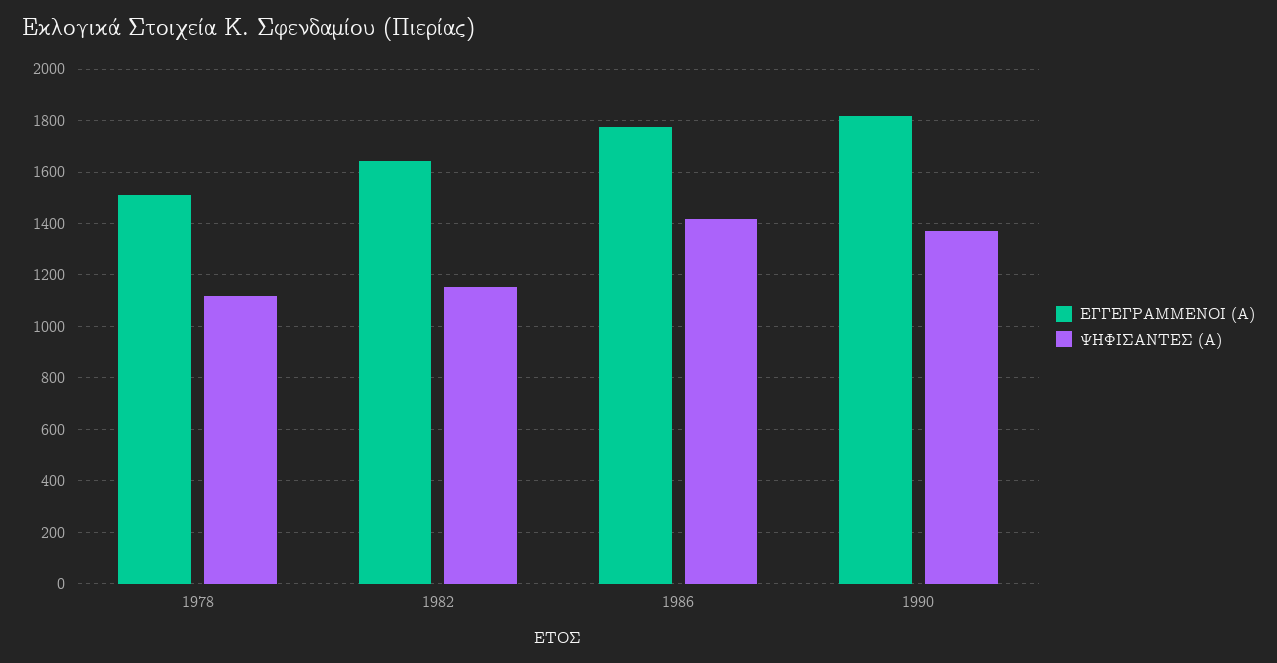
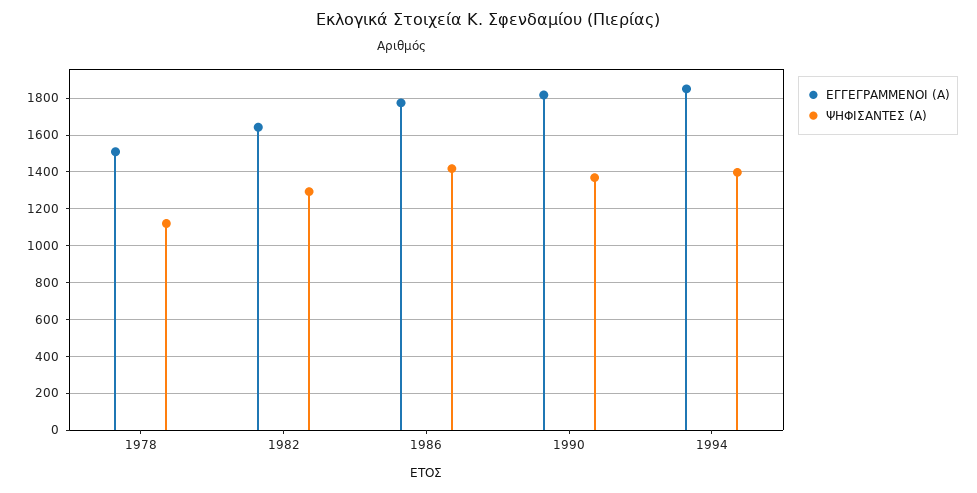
ΨΗΦΙΣΑΝΤΕΣ (Α), 1982: 1150 -> 1300
ΕΓΓΕΓΡΑΜΜΕΝΟΙ (Α), 1994: none -> 1850
ΨΗΦΙΣΑΝΤΕΣ (Α), 1994: none -> 1400

